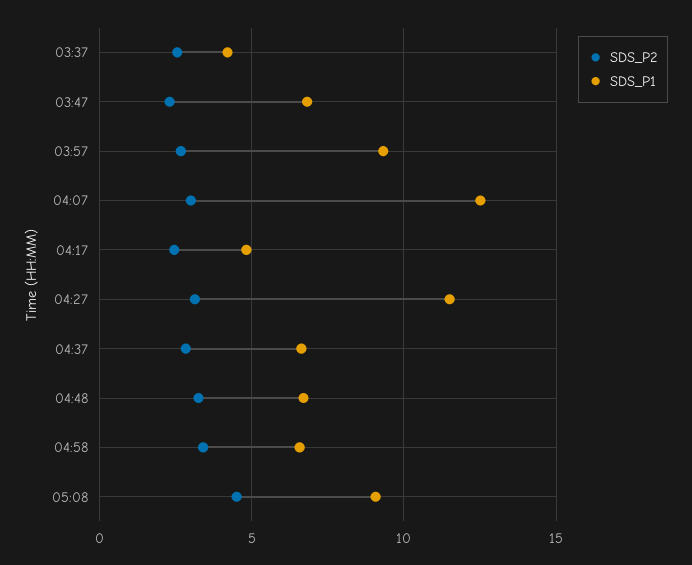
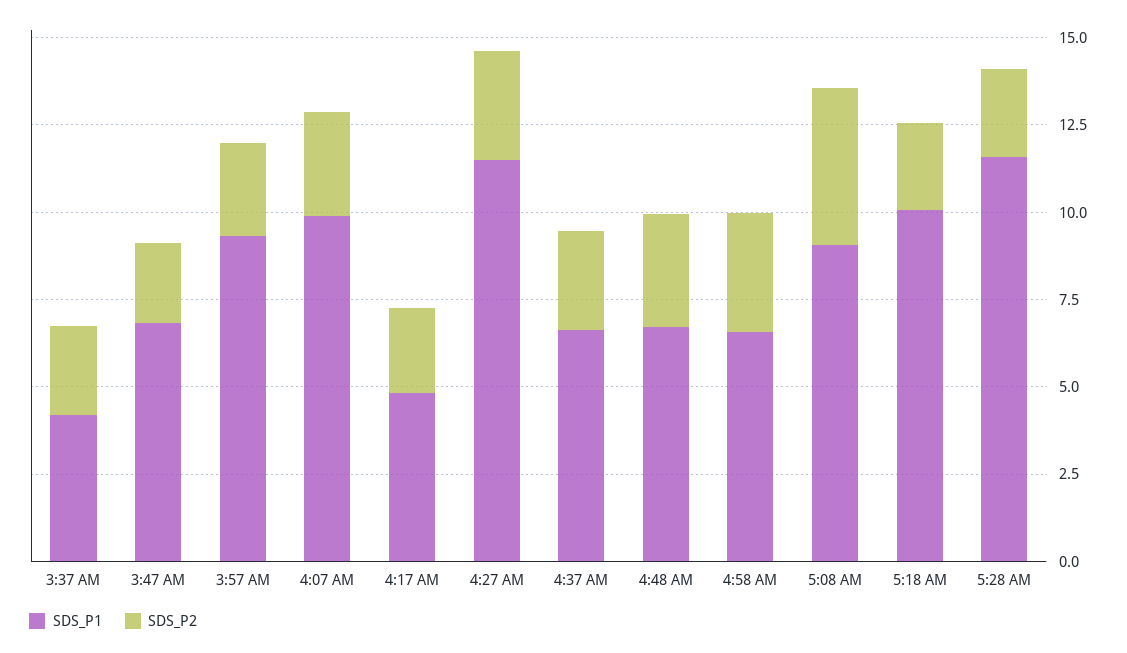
SDS_P1, 04:07: 12.5 -> 10
SDS_P1, 5:18 AM: none -> 10
SDS_P2, 5:18 AM: none -> 2.5
SDS_P1, 5:28 AM: none -> 11.5
SDS_P2, 5:28 AM: none -> 2.5

